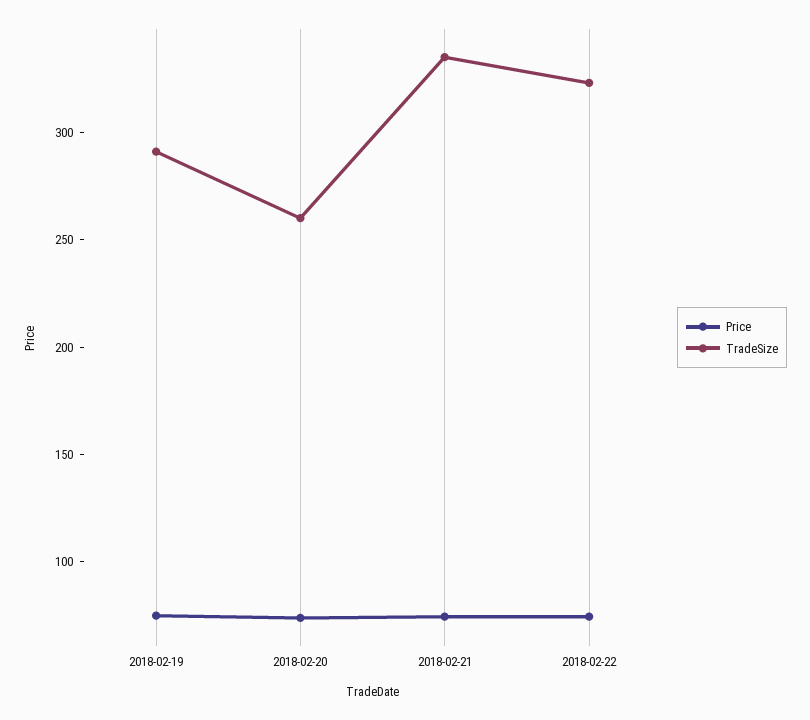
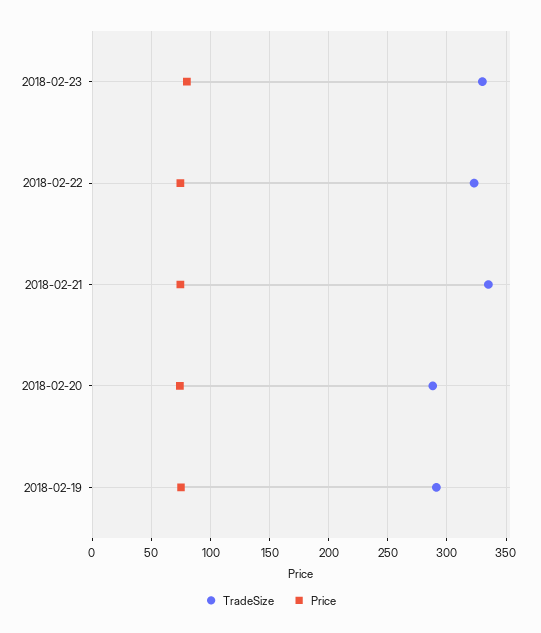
TradeSize, 2018-02-20: 260 -> 290
TradeSize, 2018-02-23: none -> 330
Price, 2018-02-23: none -> 80

